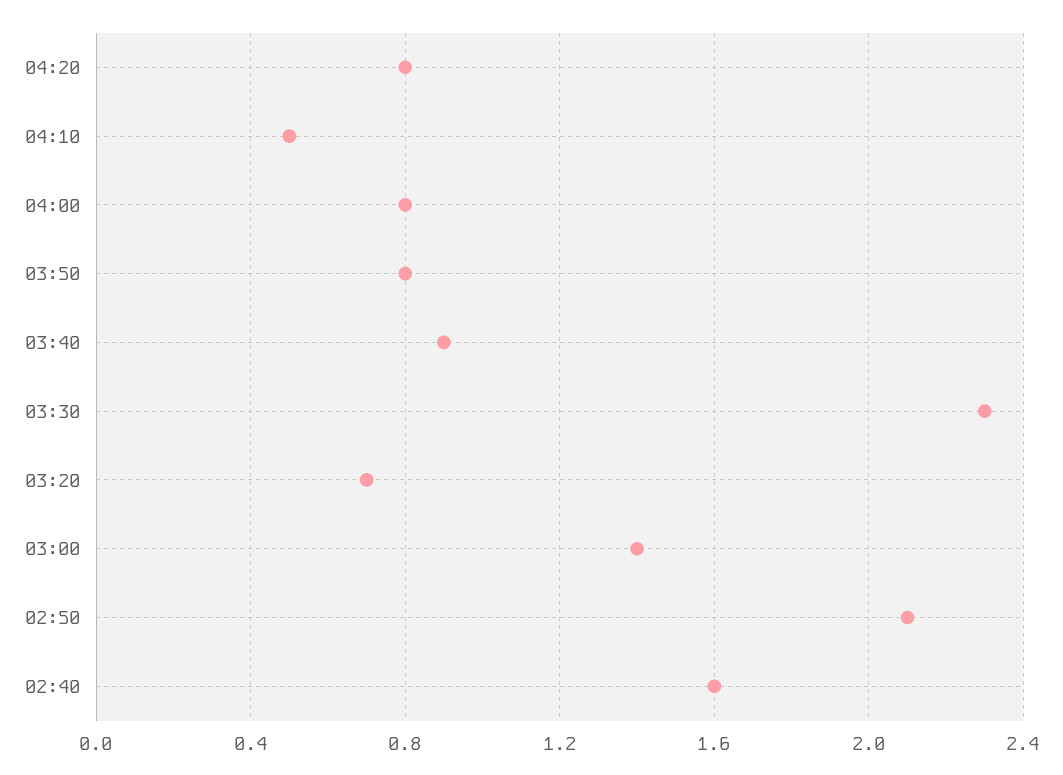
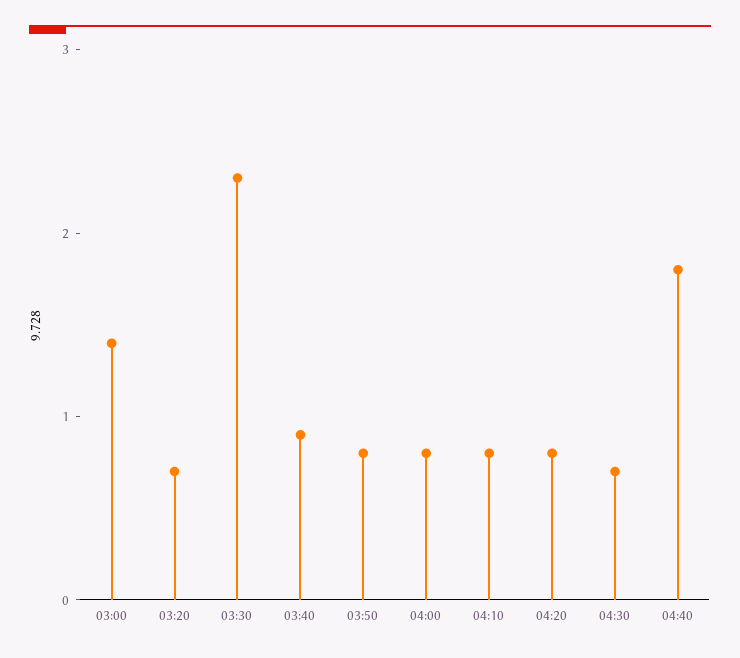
04:10: 0.5 -> 0.8
02:50: 2.1 -> none
02:40: 1.6 -> none
04:30: none -> 0.7
04:40: none -> 1.8

